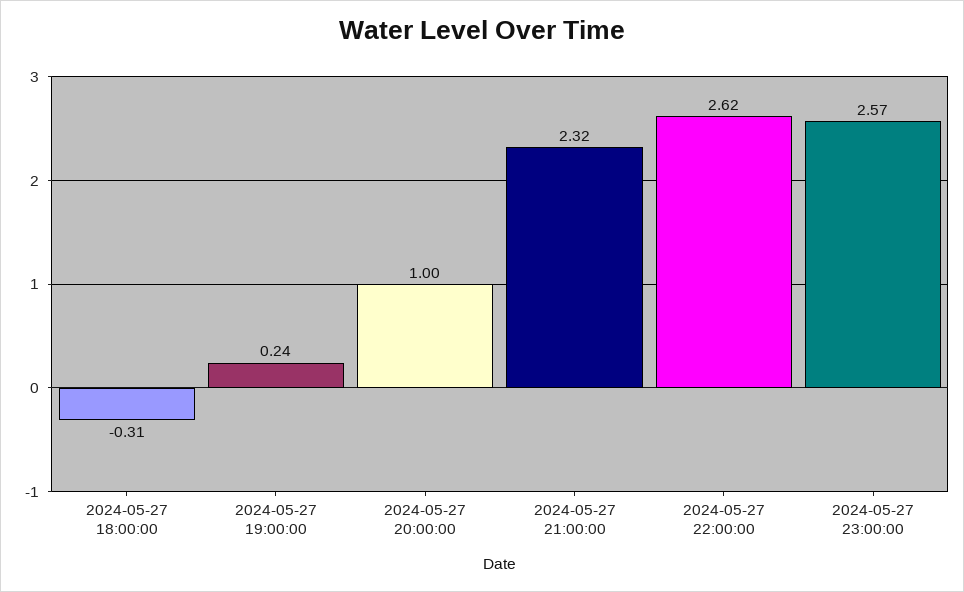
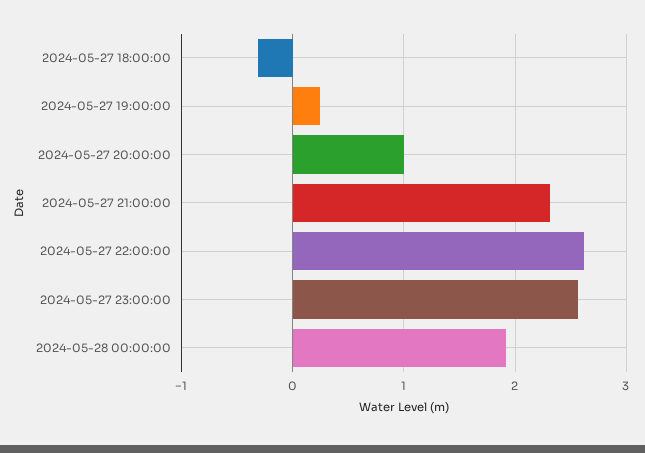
2024-05-28 00:00:00: none -> 1.9

